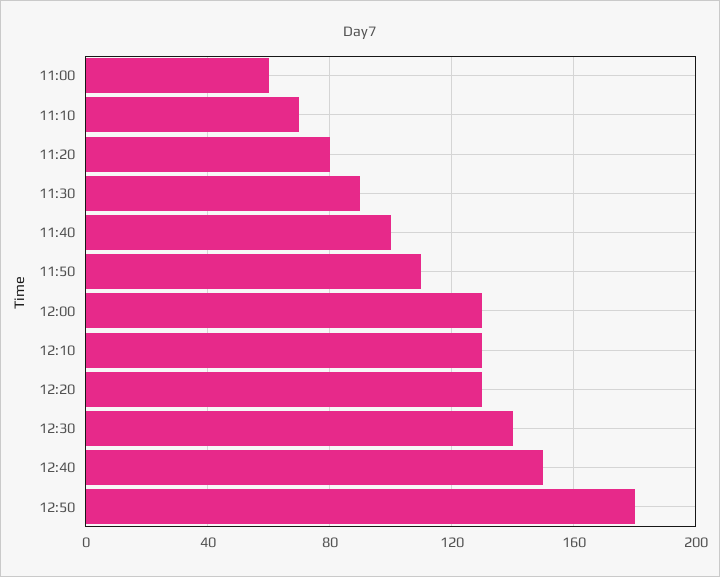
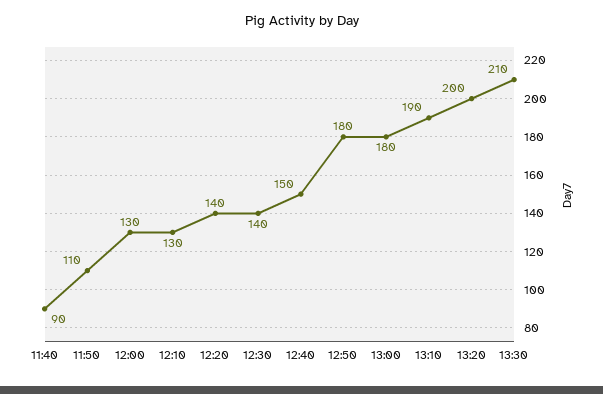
11:00: 60 -> none
11:10: 70 -> none
11:20: 80 -> none
11:30: 90 -> none
11:40: 100 -> 90
12:20: 130 -> 140
13:00: none -> 180
13:10: none -> 190
13:20: none -> 200
13:30: none -> 210

